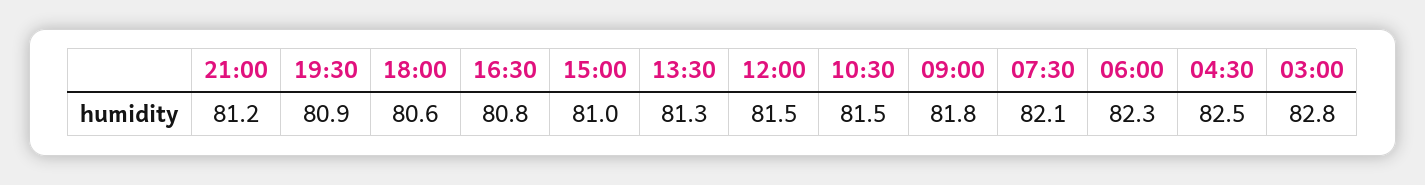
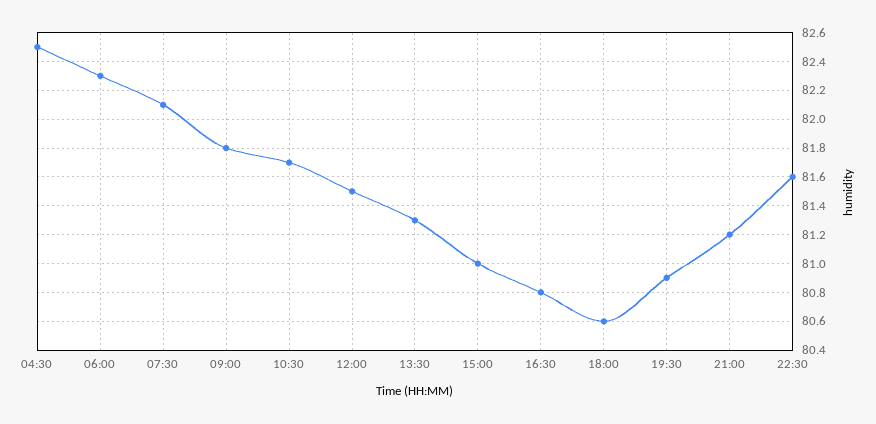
10:30: 81.5 -> 81.7
03:00: 82.8 -> none
22:30: none -> 81.6

